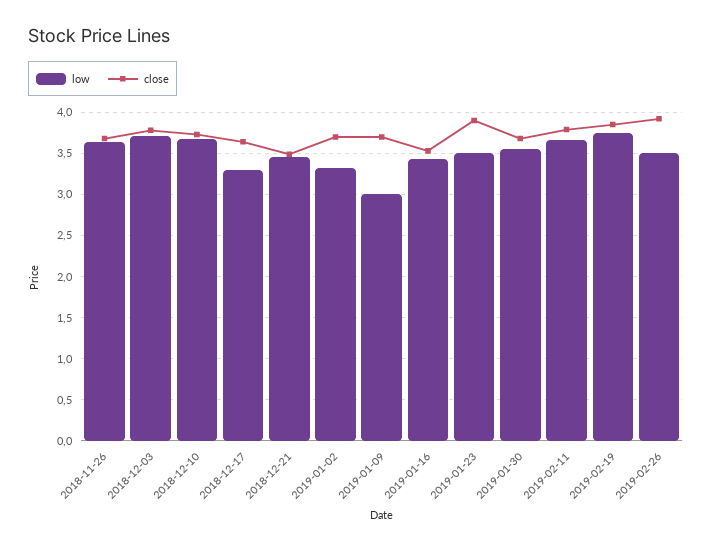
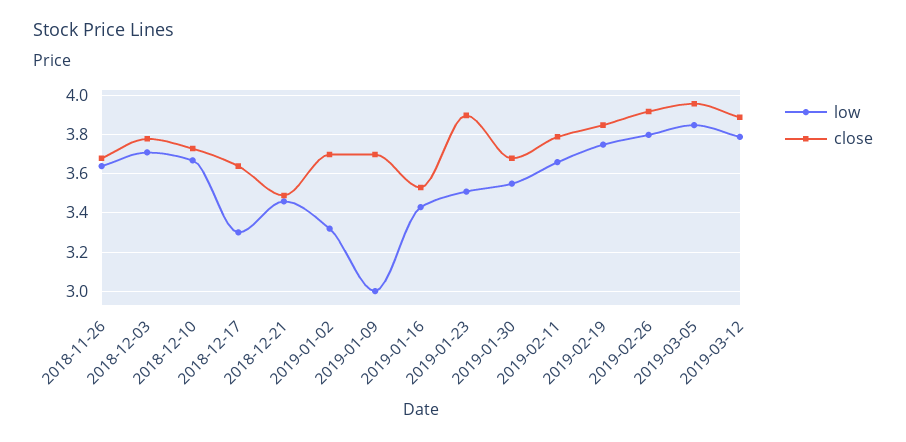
low, 2019-02-26: 3.5 -> 3.8
low, 2019-03-05: none -> 3.85
close, 2019-03-05: none -> 3.95
low, 2019-03-12: none -> 3.8
close, 2019-03-12: none -> 3.9

